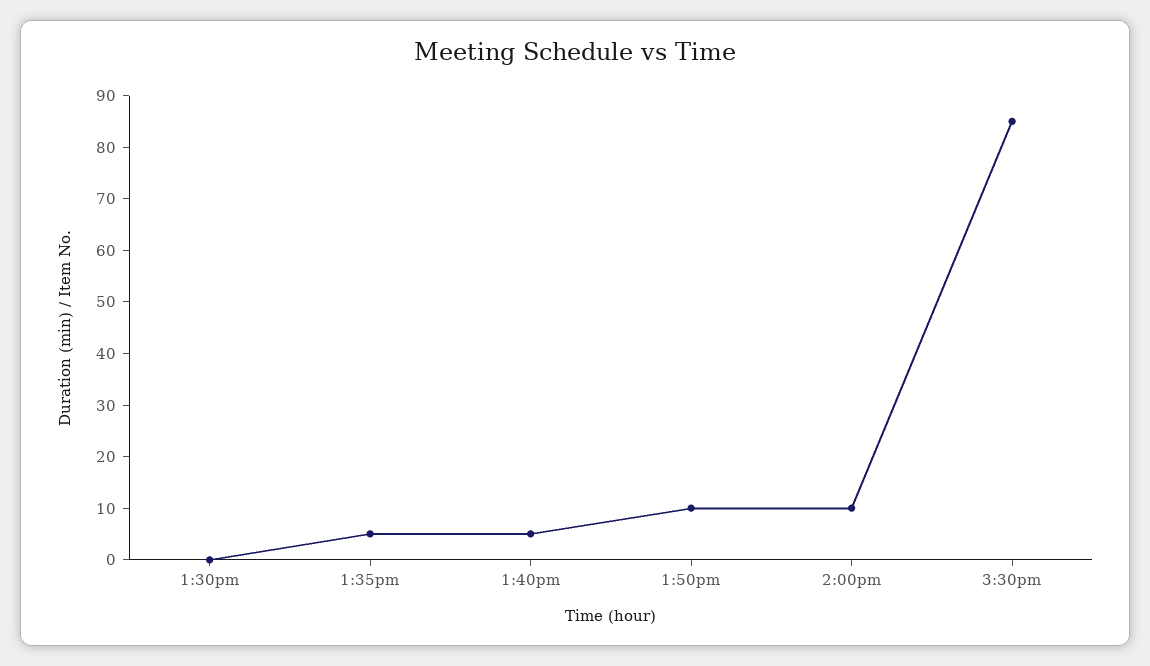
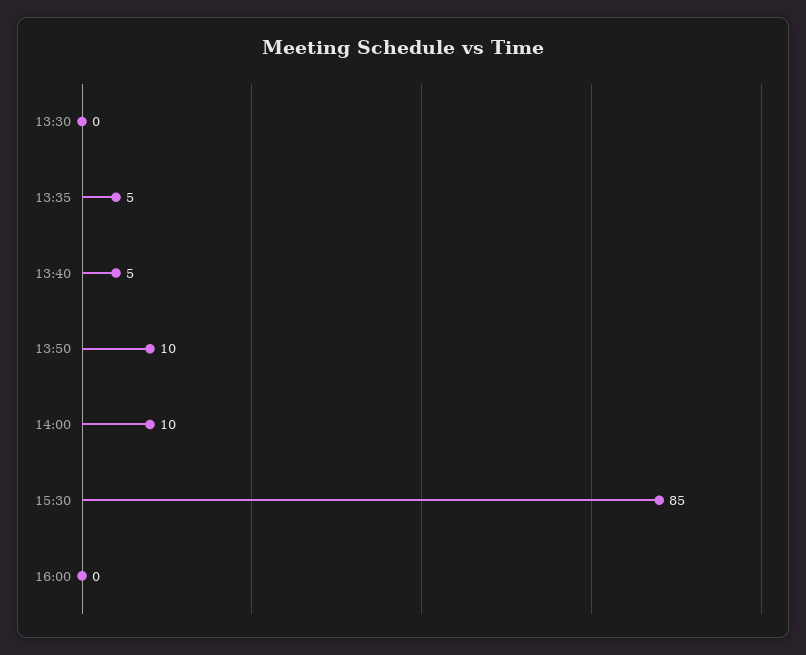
16:00: none -> 0

